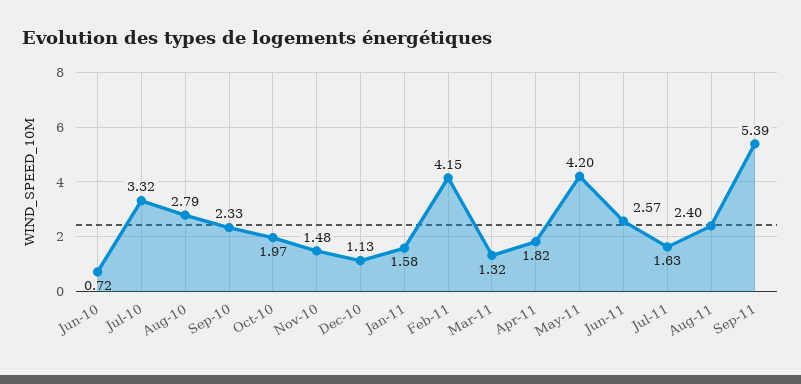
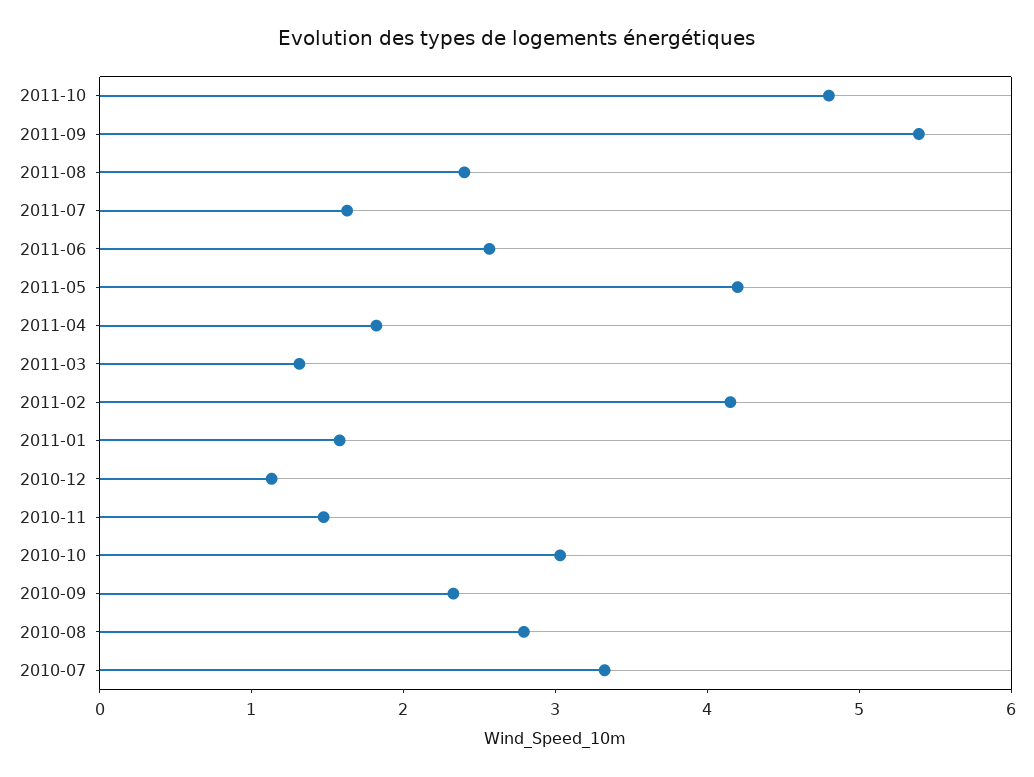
Jun-10: 0.72 -> none
Oct-10: 1.97 -> 3
2011-10: none -> 4.8

